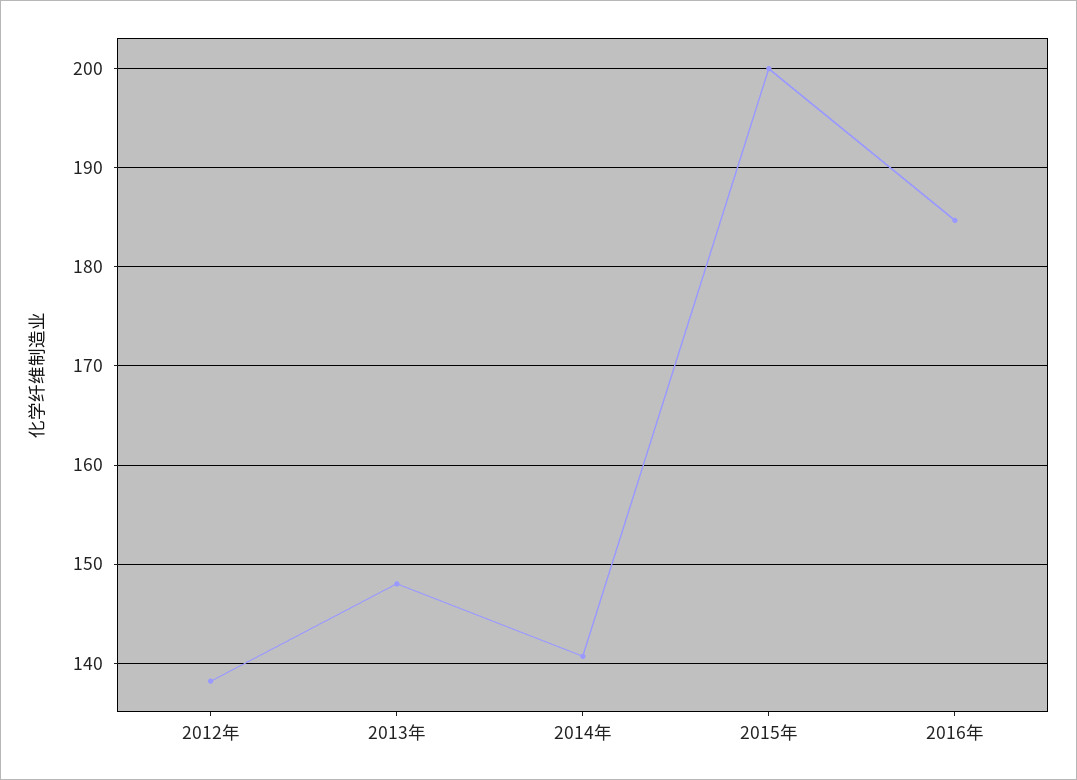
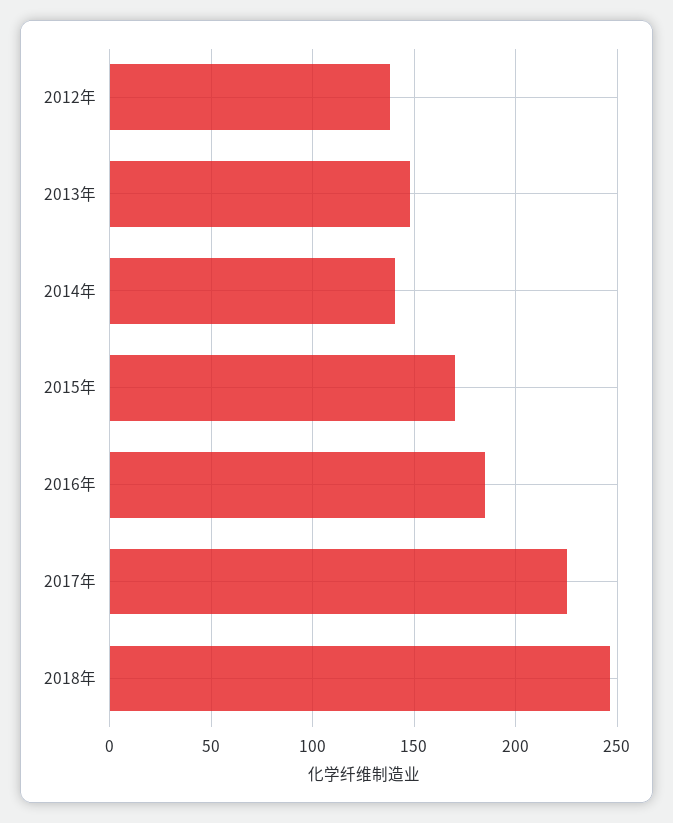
2015年: 200 -> 170
2017年: none -> 225
2018年: none -> 245

